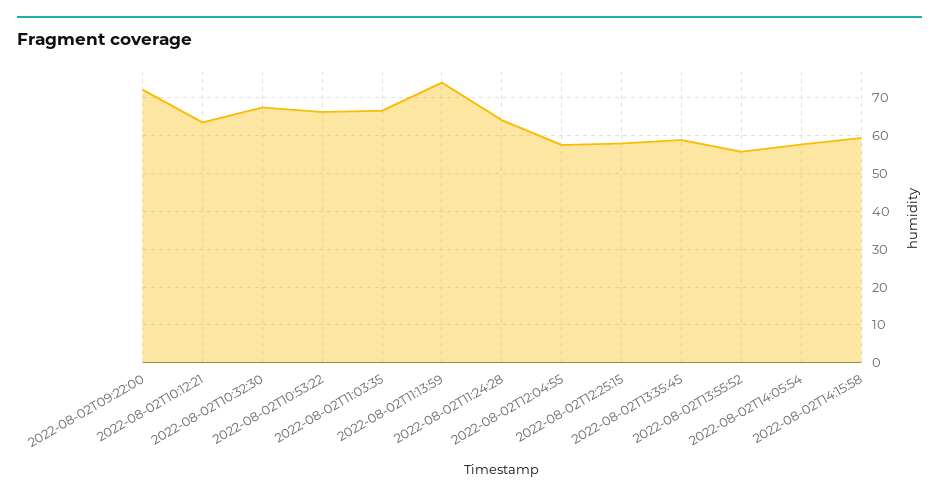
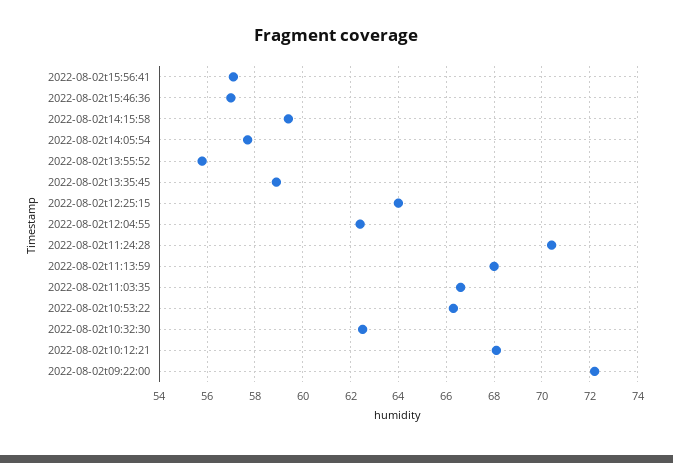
2022-08-02T10:12:21: 64 -> 68
2022-08-02T10:32:30: 68 -> 62.5
2022-08-02T11:13:59: 74 -> 68
2022-08-02T11:24:28: 64 -> 70.5
2022-08-02T12:04:55: 58 -> 62.5
2022-08-02T12:25:15: 58 -> 64
2022-08-02t15:56:41: none -> 57
2022-08-02t15:46:36: none -> 57

